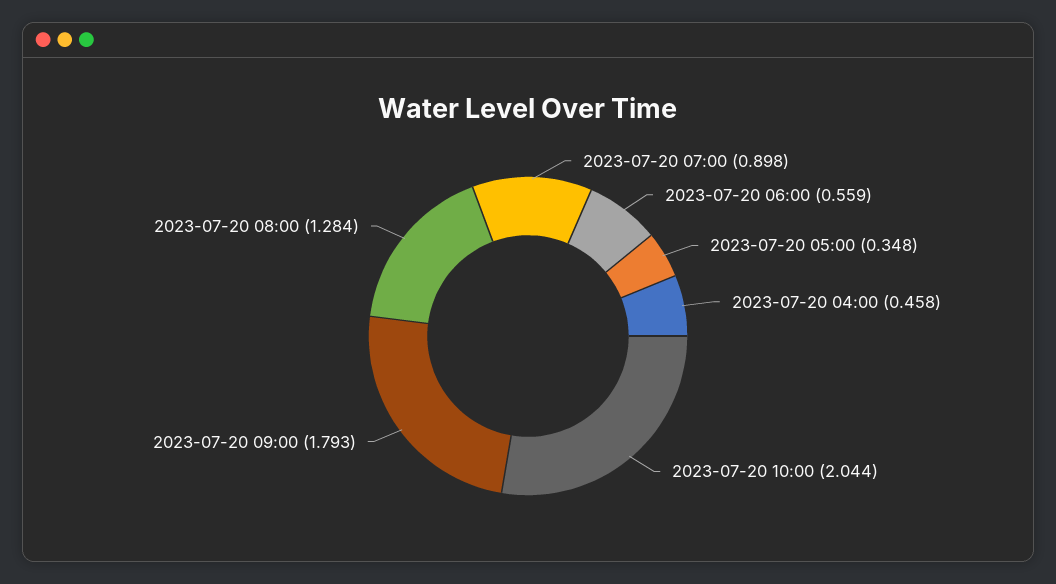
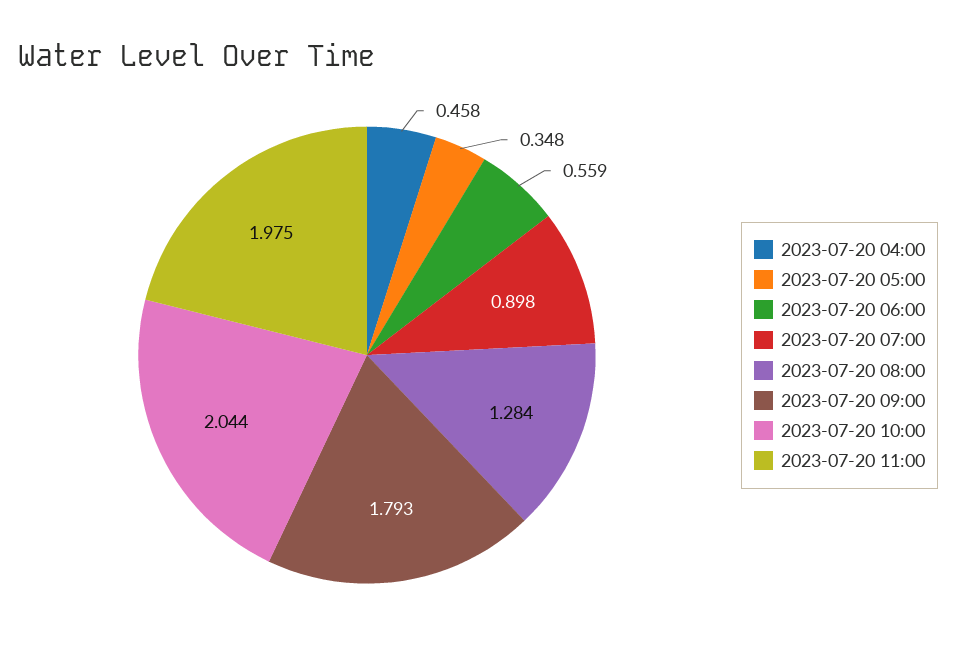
2023-07-20 11:00: none -> 1.975

